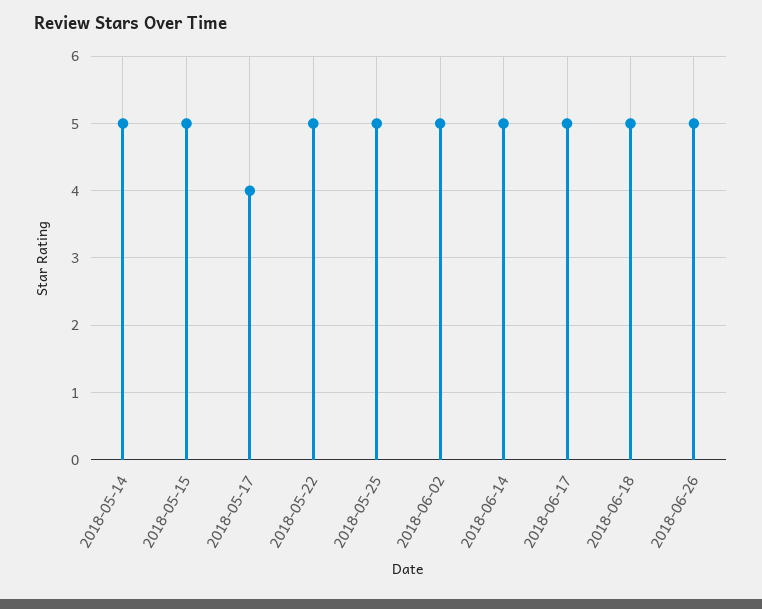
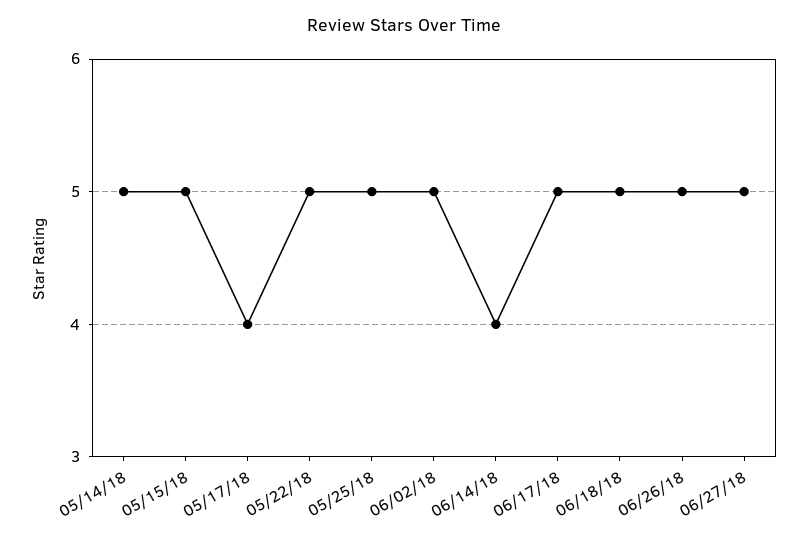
2018-06-14: 5 -> 4
06/27/18: none -> 5

